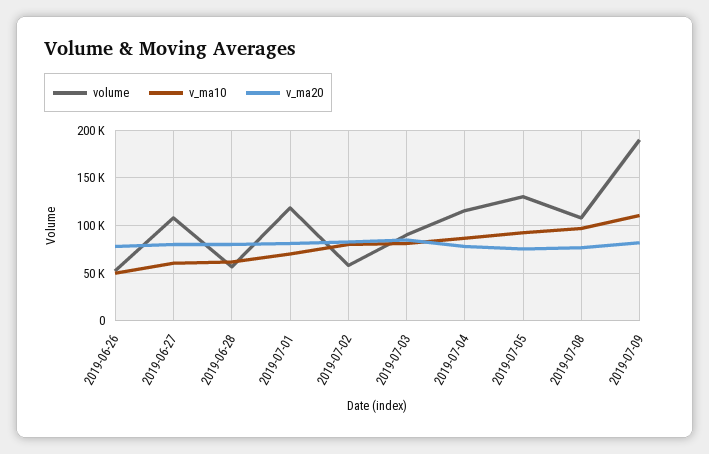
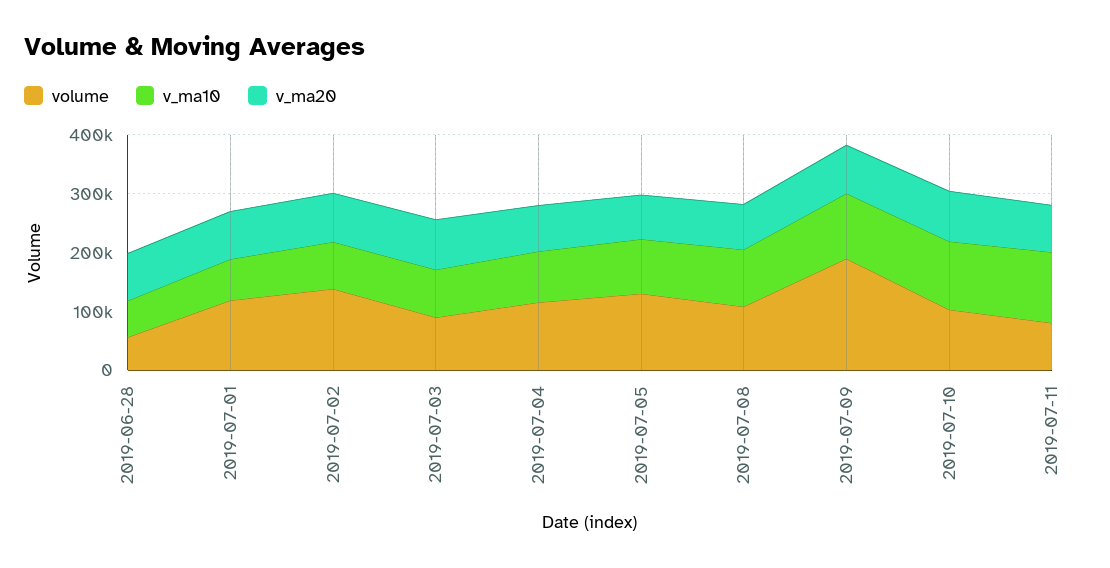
volume, 2019-06-26: 50000 -> none
v_ma10, 2019-06-26: 50000 -> none
v_ma20, 2019-06-26: 80000 -> none
volume, 2019-06-27: 110000 -> none
v_ma10, 2019-06-27: 60000 -> none
v_ma20, 2019-06-27: 80000 -> none
volume, 2019-07-02: 60000 -> 140000
volume, 2019-07-10: none -> 100000
v_ma10, 2019-07-10: none -> 120000
v_ma20, 2019-07-10: none -> 80000
volume, 2019-07-11: none -> 80000
v_ma10, 2019-07-11: none -> 120000
v_ma20, 2019-07-11: none -> 80000

